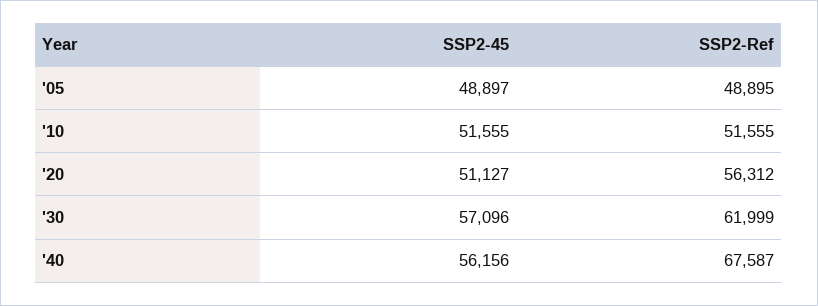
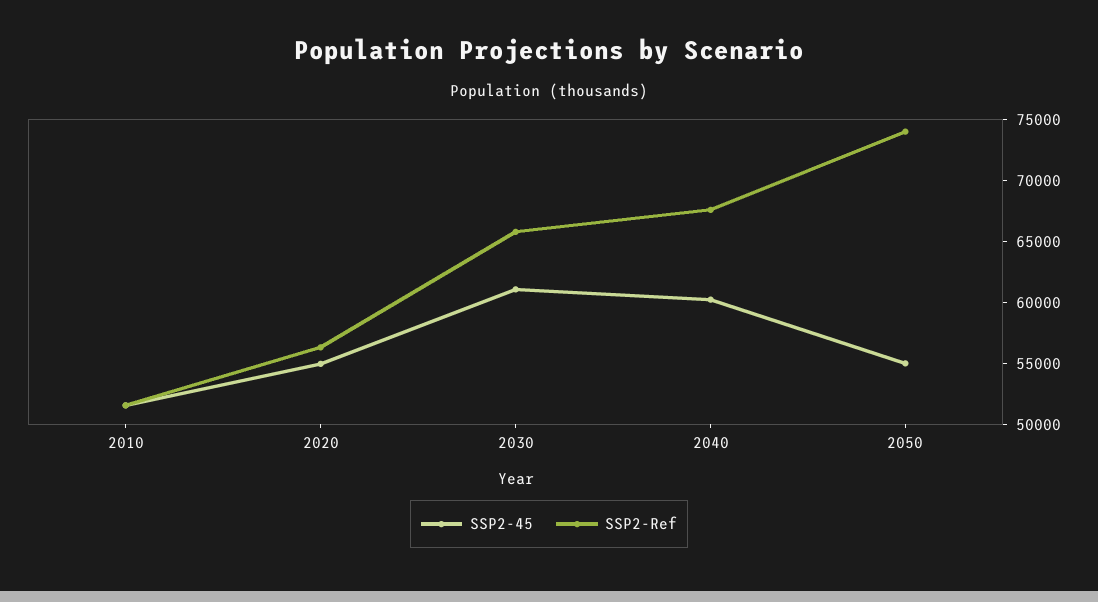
SSP2-45, '05: 48897 -> none
SSP2-Ref, '05: 48895 -> none
SSP2-45, '20: 51127 -> 55000
SSP2-45, '30: 57096 -> 61000
SSP2-Ref, '30: 61999 -> 66000
SSP2-45, '40: 56156 -> 60000
SSP2-45, 2050: none -> 55000
SSP2-Ref, 2050: none -> 74000

